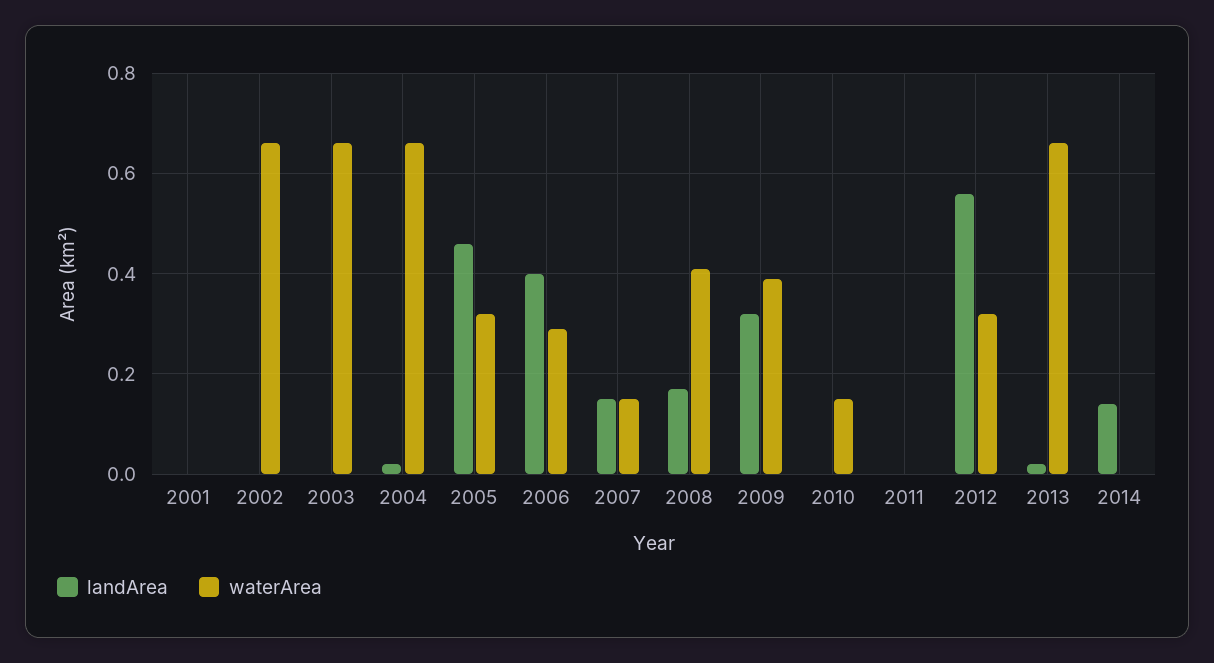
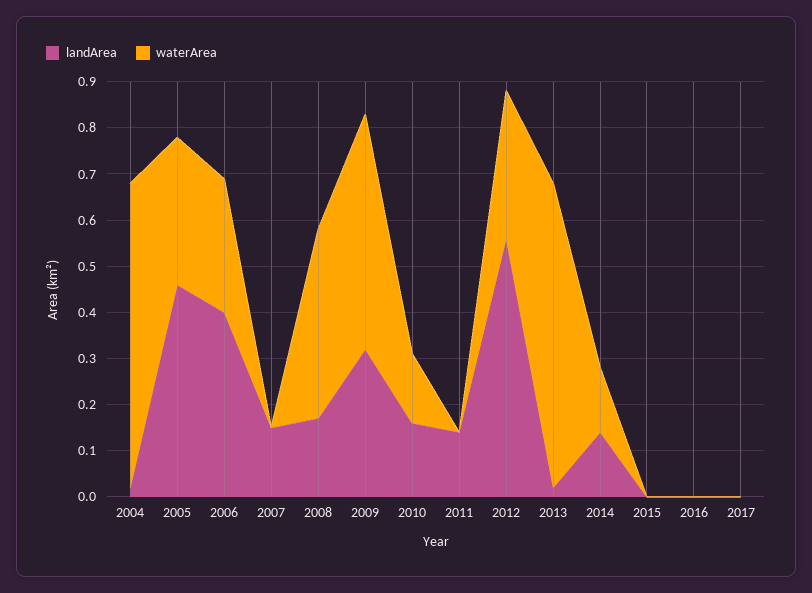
landArea, 2001: 0 -> none
waterArea, 2001: 0 -> none
landArea, 2002: 0 -> none
waterArea, 2002: 0.65 -> none
landArea, 2003: 0 -> none
waterArea, 2003: 0.65 -> none
waterArea, 2007: 0.15 -> 0
waterArea, 2009: 0.4 -> 0.5
landArea, 2010: 0 -> 0.15
landArea, 2011: 0 -> 0.15
waterArea, 2014: 0 -> 0.15
landArea, 2015: none -> 0
waterArea, 2015: none -> 0
landArea, 2016: none -> 0
waterArea, 2016: none -> 0
landArea, 2017: none -> 0
waterArea, 2017: none -> 0

